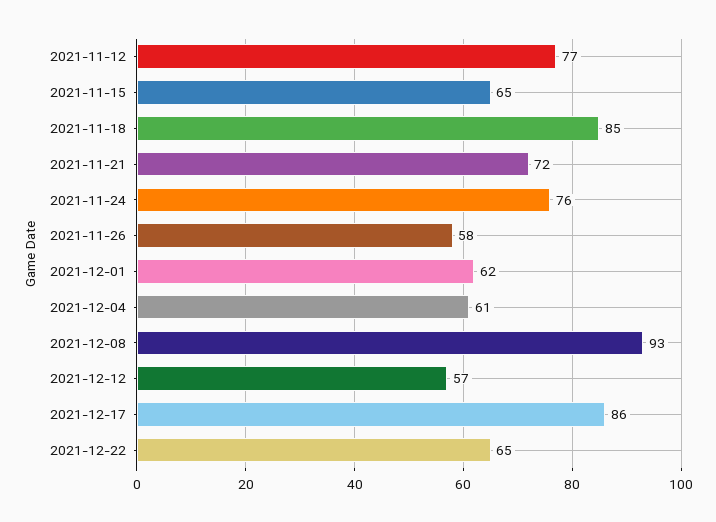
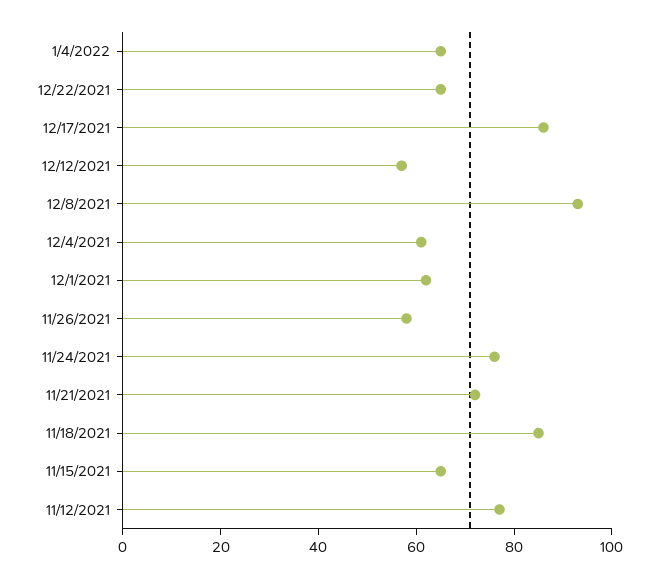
1/4/2022: none -> 65

